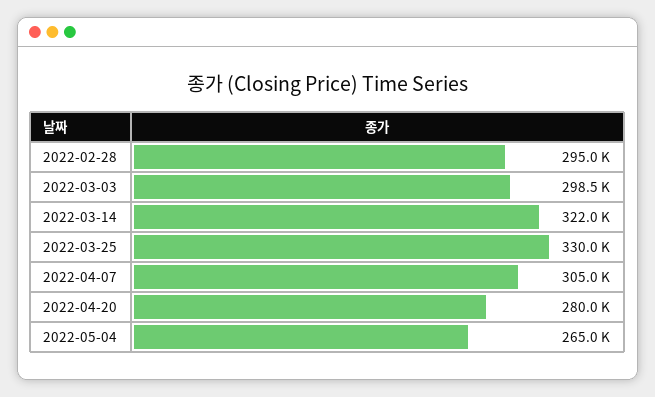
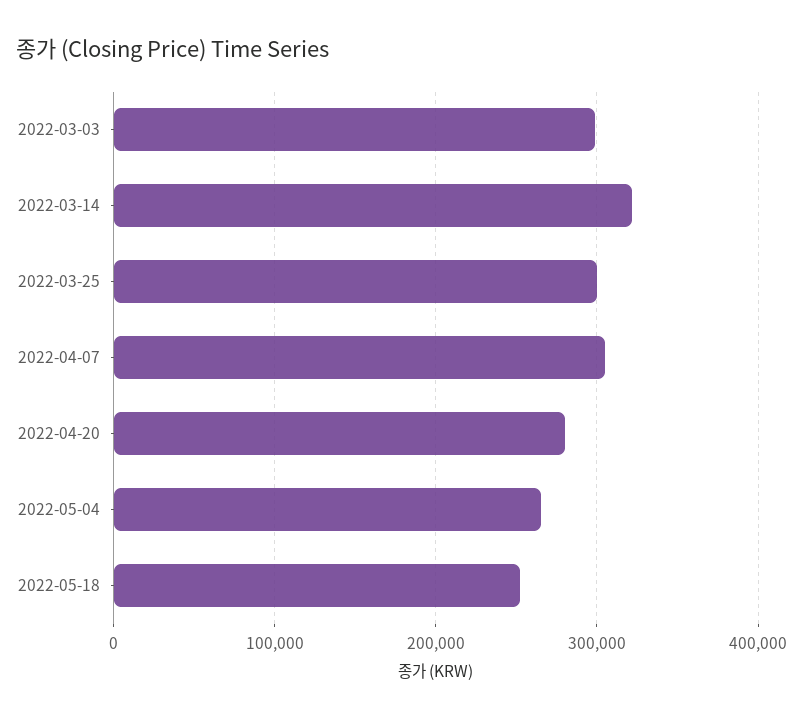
2022-02-28: 295000 -> none
2022-03-25: 330000 -> 300000
2022-05-18: none -> 250000

